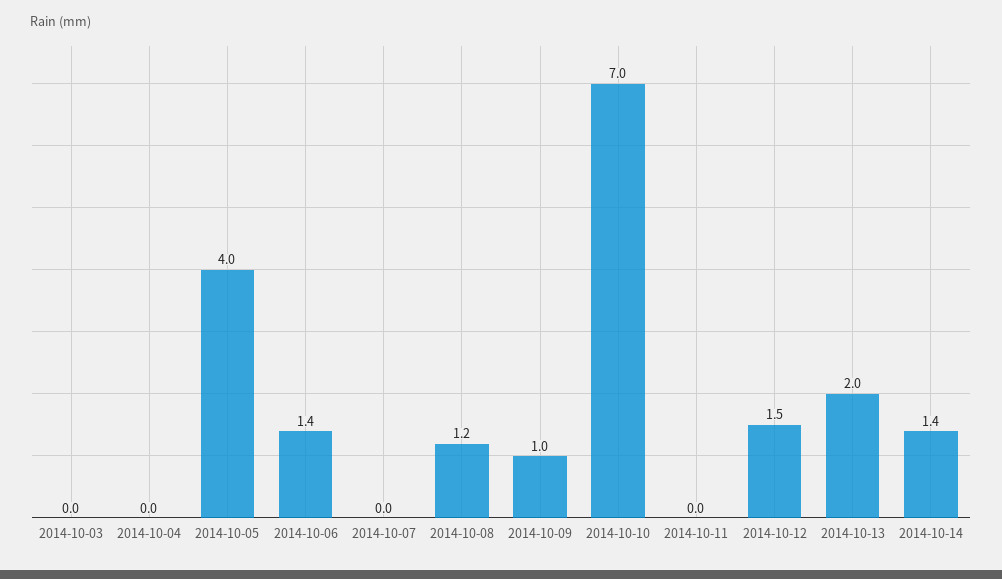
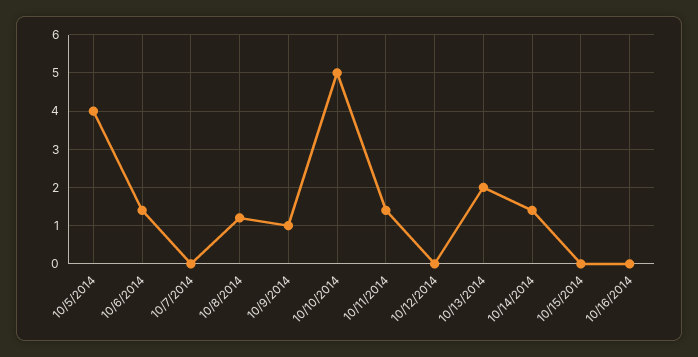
2014-10-03: 0 -> none
2014-10-04: 0 -> none
2014-10-10: 7 -> 5
2014-10-11: 0 -> 1.5
2014-10-12: 1.5 -> 0
10/15/2014: none -> 0
10/16/2014: none -> 0

